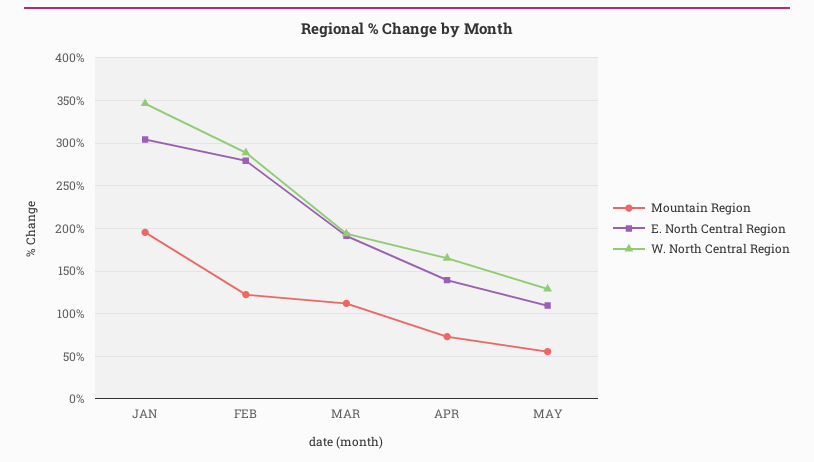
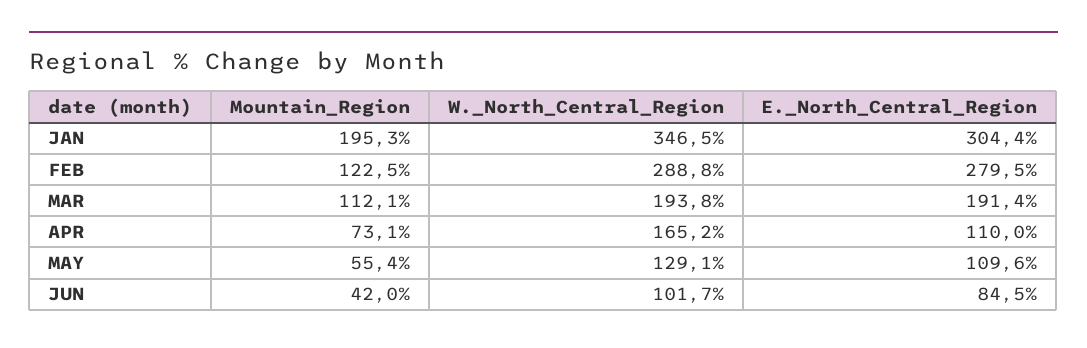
E. North Central Region, APR: 140 -> 110
Mountain Region, JUN: none -> 42
W. North Central Region, JUN: none -> 101.7
E. North Central Region, JUN: none -> 84.5

